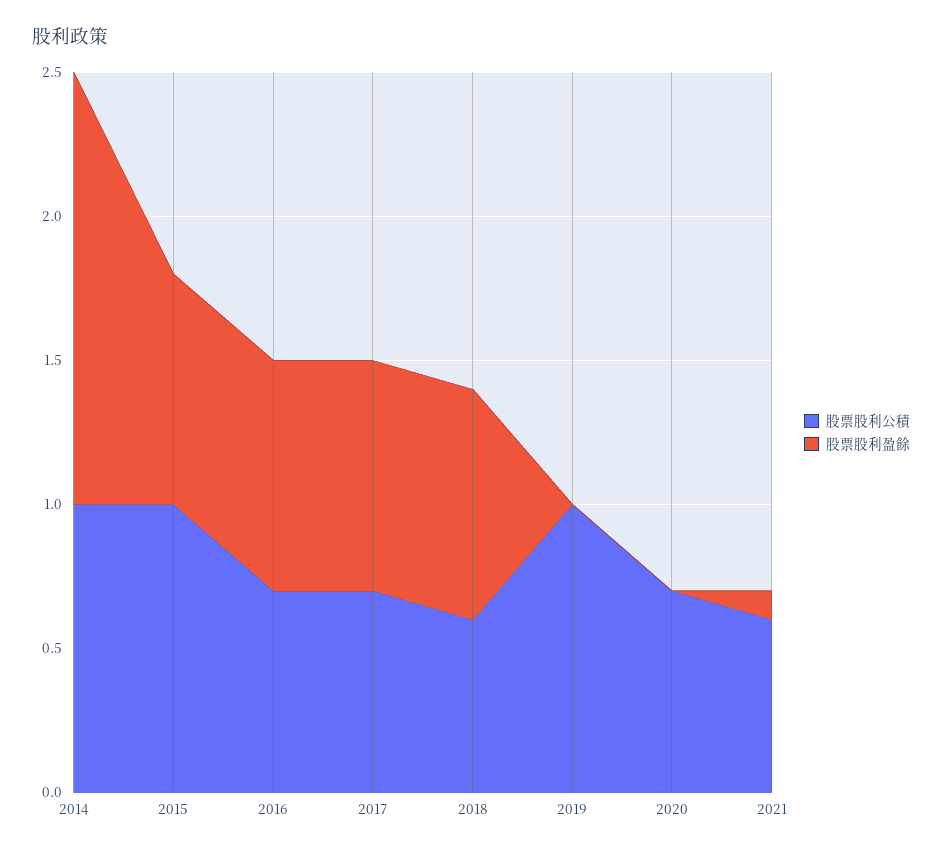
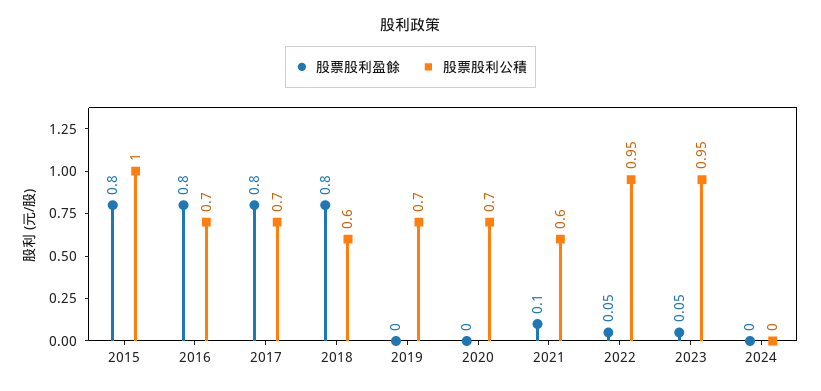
股票股利公積, 2014: 1 -> none
股票股利盈餘, 2014: 1.5 -> none
股票股利公積, 2019: 1 -> 0.7
股票股利盈餘, 2022: none -> 0.05
股票股利公積, 2022: none -> 0.95
股票股利盈餘, 2023: none -> 0.05
股票股利公積, 2023: none -> 0.95
股票股利盈餘, 2024: none -> 0
股票股利公積, 2024: none -> 0

